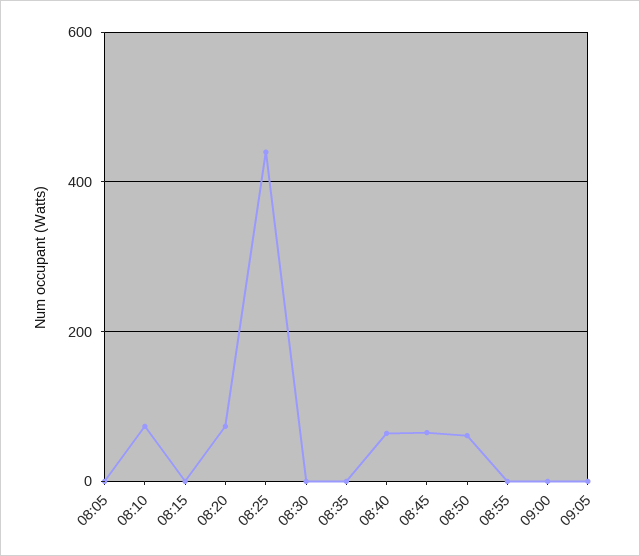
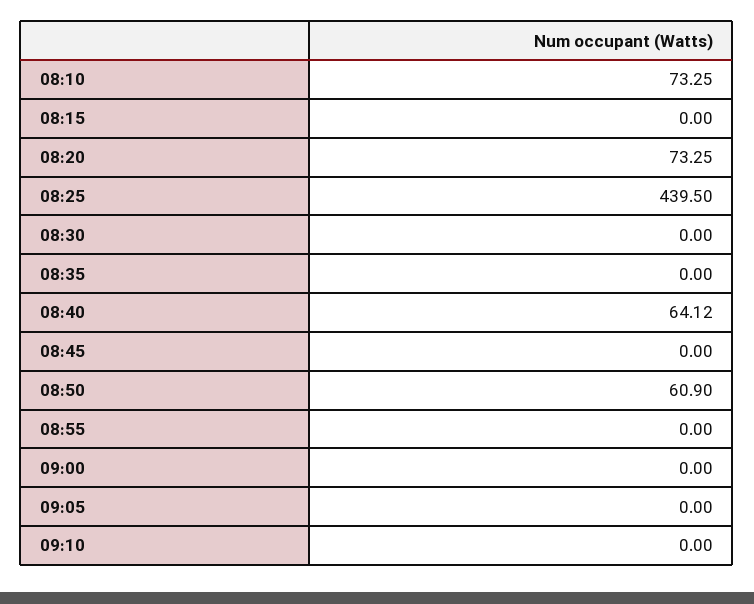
08:05: 0 -> none
08:45: 60 -> 0
09:10: none -> 0

